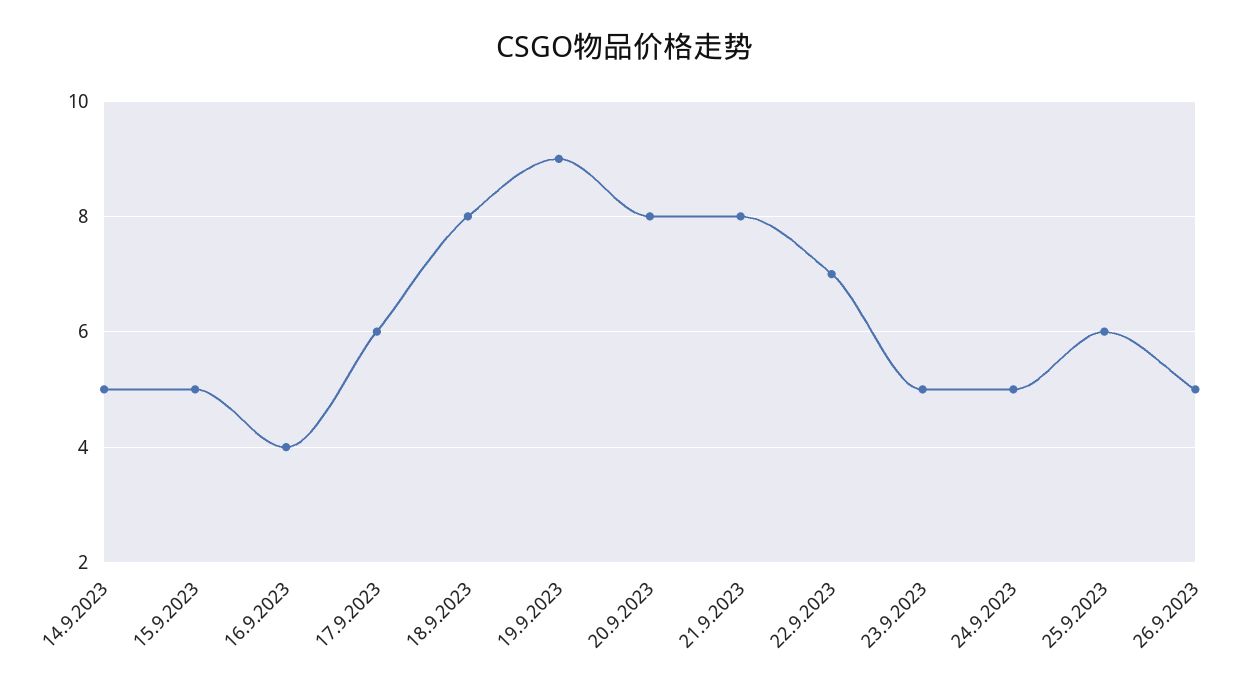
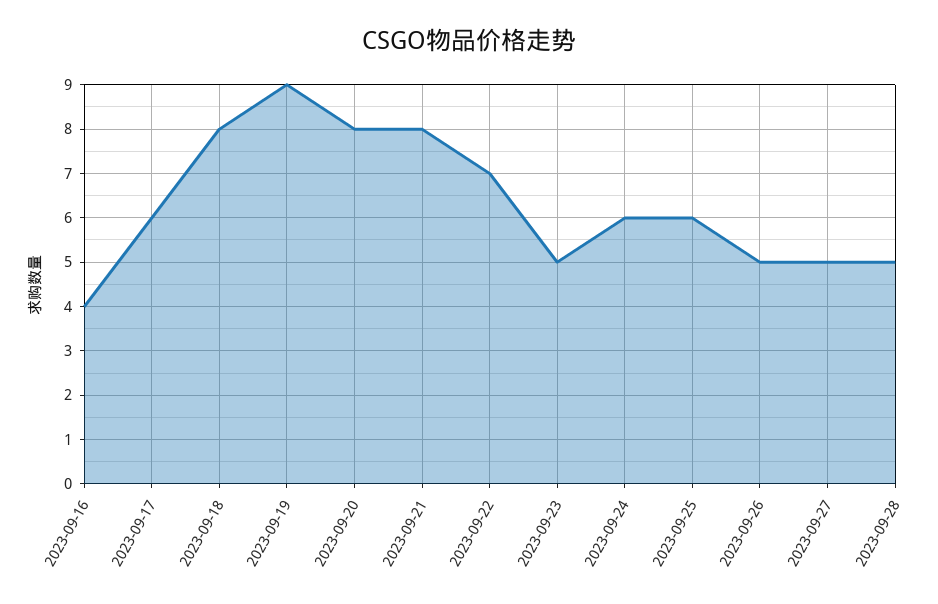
14.9.2023: 5 -> none
15.9.2023: 5 -> none
24.9.2023: 5 -> 6
2023-09-27: none -> 5
2023-09-28: none -> 5

